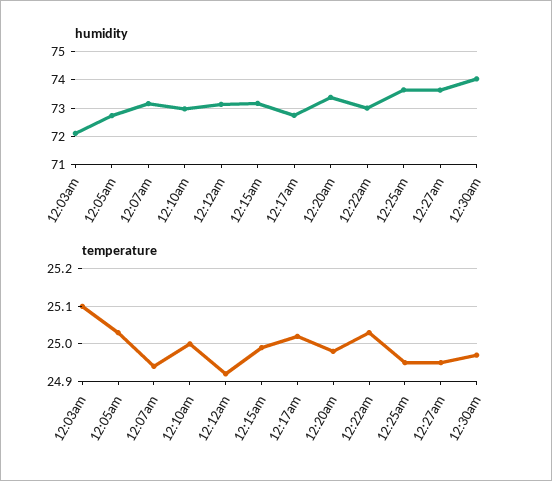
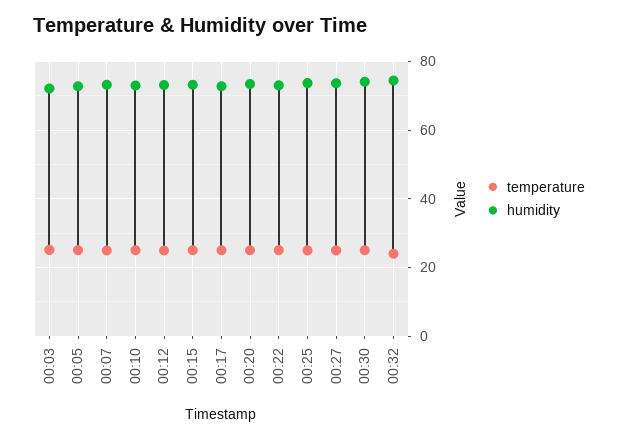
temperature, 00:32: none -> 24
humidity, 00:32: none -> 74

